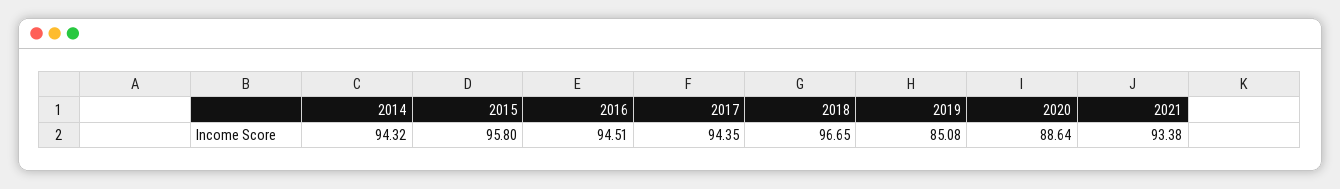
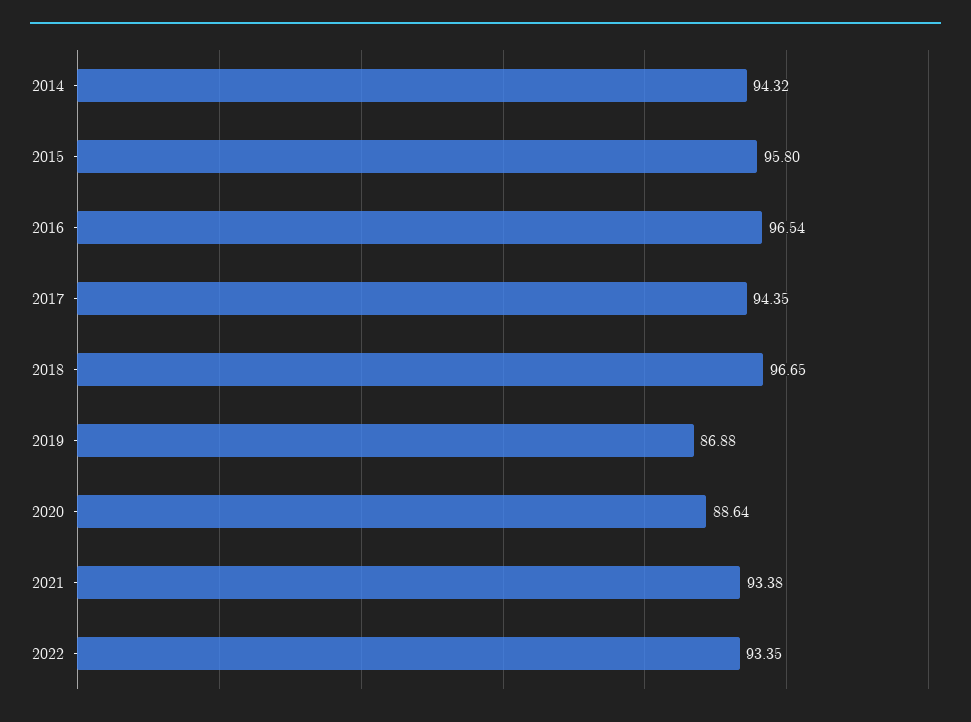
2016: 94.51 -> 96.54
2019: 85.08 -> 86.88
2022: none -> 93.35

